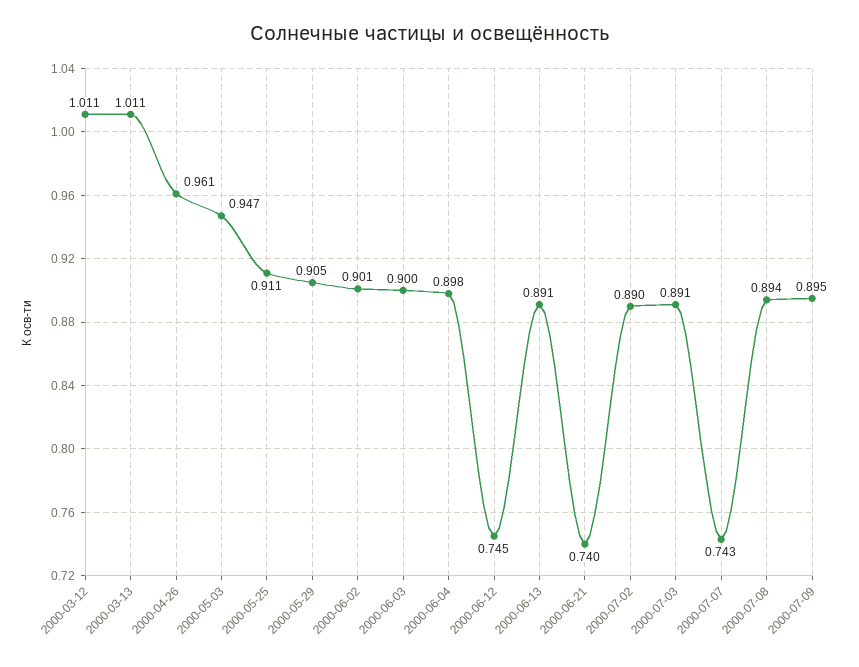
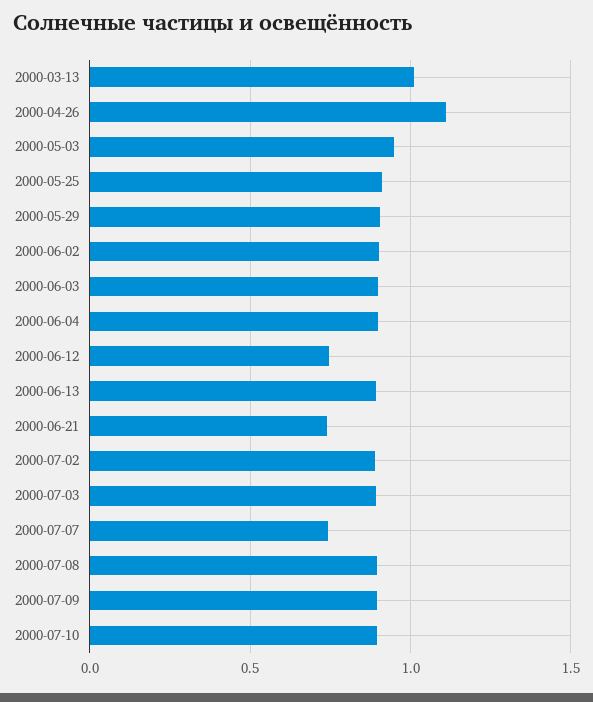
2000-03-12: 1.011 -> none
2000-04-26: 0.961 -> 1.1
2000-07-10: none -> 0.9

